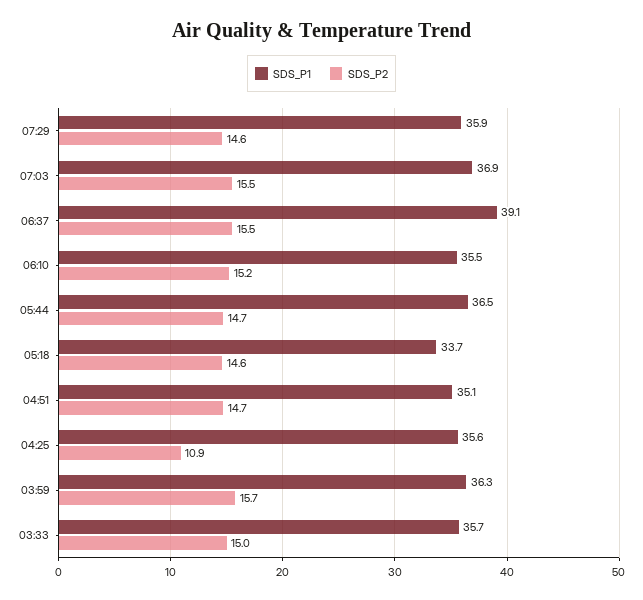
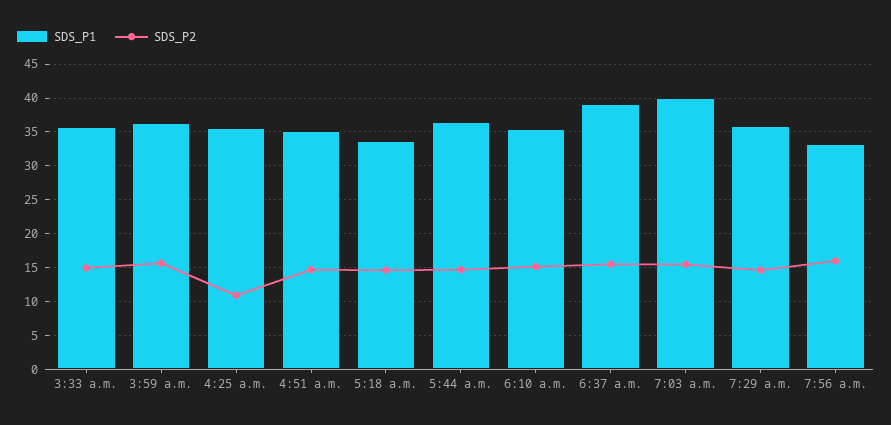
SDS_P1, 07:03: 36.9 -> 40
SDS_P1, 7:56 a.m.: none -> 33
SDS_P2, 7:56 a.m.: none -> 16

